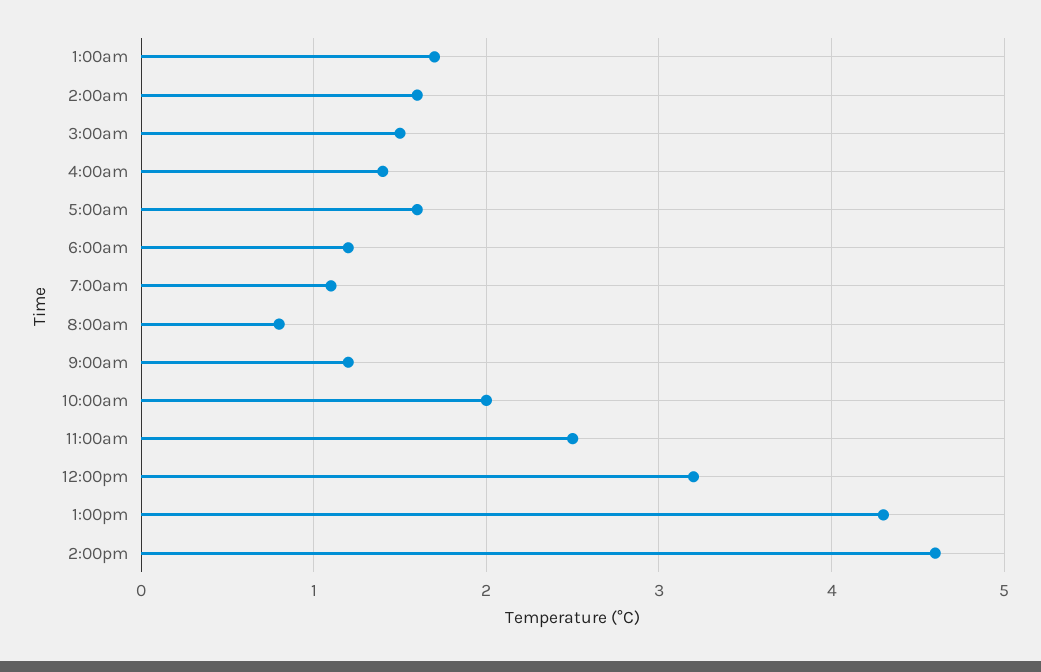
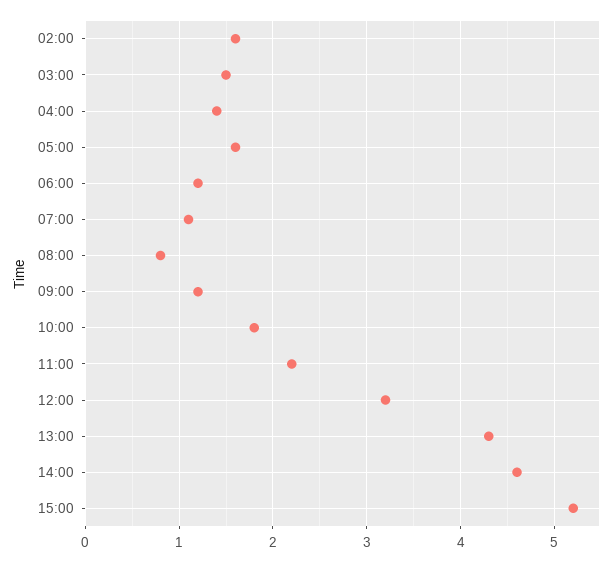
1:00am: 1.7 -> none
10:00am: 2 -> 1.8
11:00am: 2.5 -> 2.2
15:00: none -> 5.2

